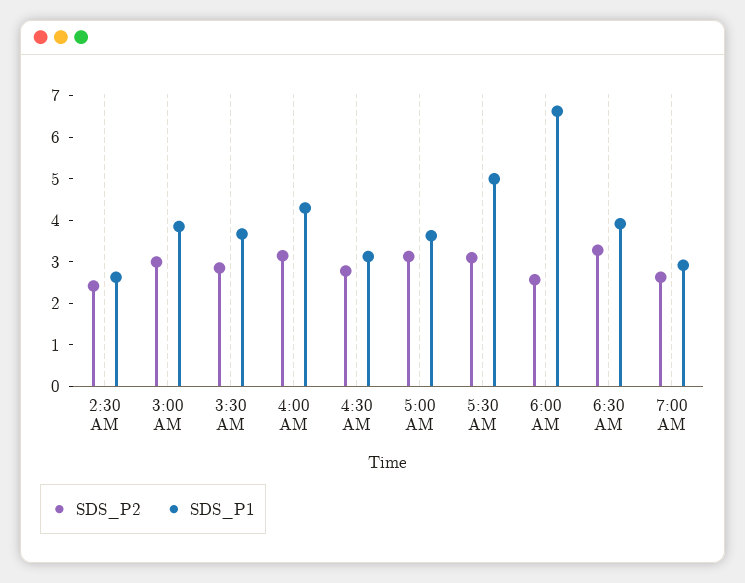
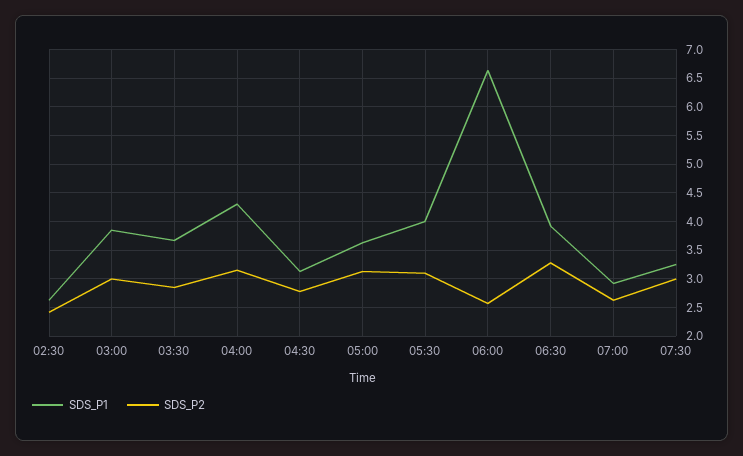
SDS_P1, 5:30 AM: 5 -> 4
SDS_P1, 07:30: none -> 3.25
SDS_P2, 07:30: none -> 3

